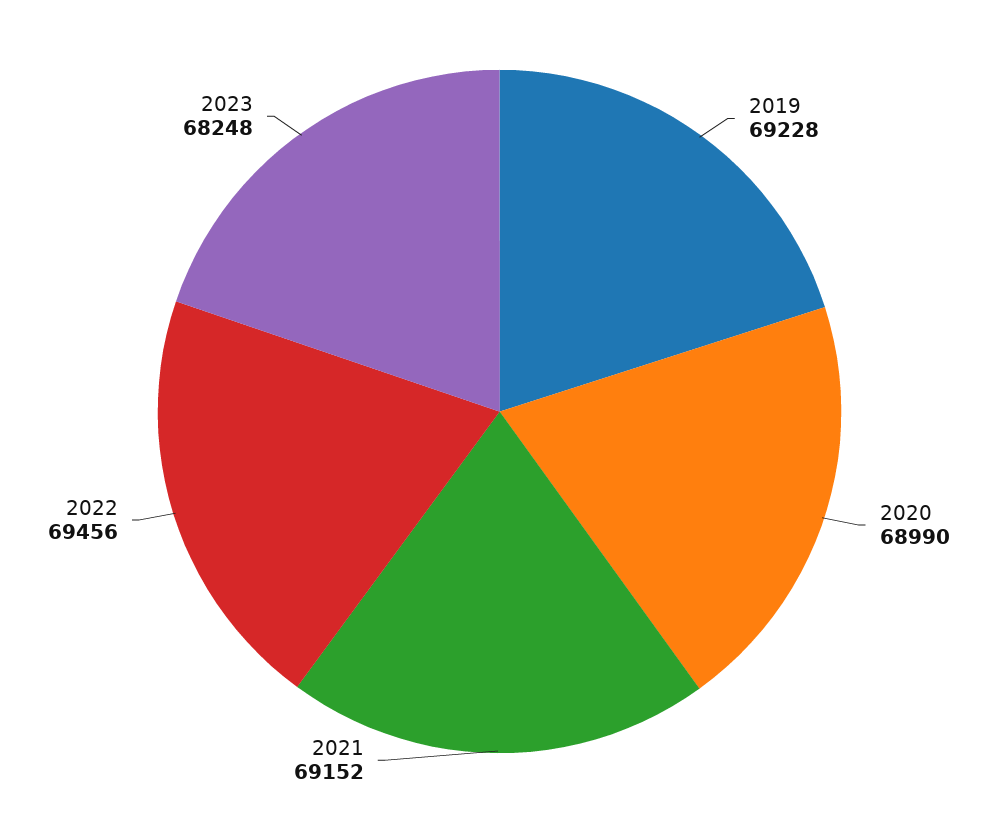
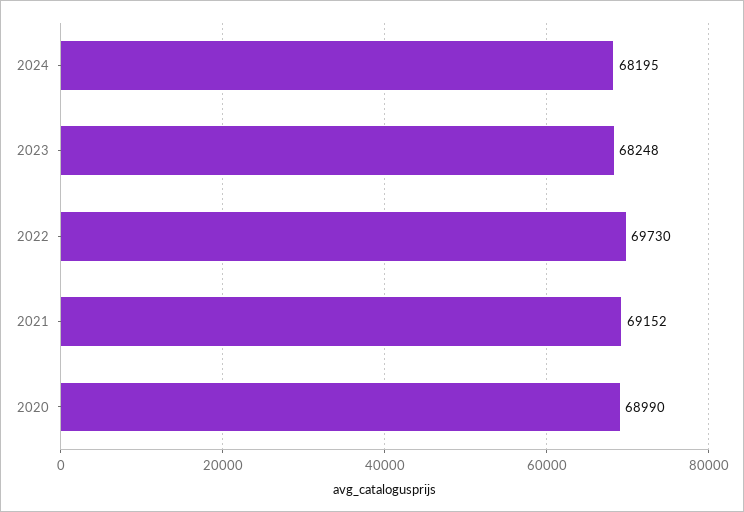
2019: 69228 -> none
2022: 69456 -> 69730
2024: none -> 68195

